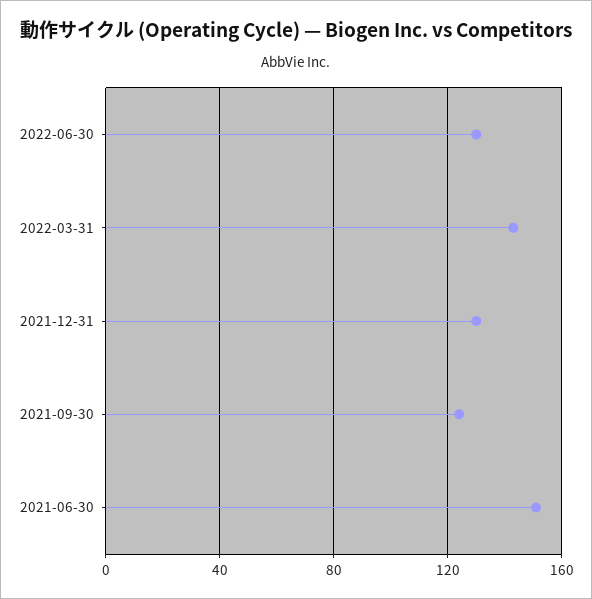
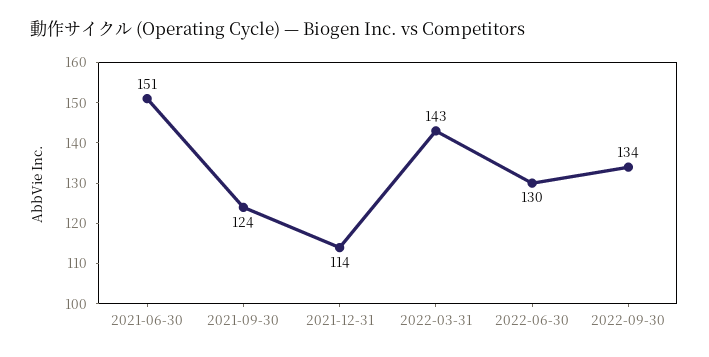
2021-12-31: 130 -> 114
2022-09-30: none -> 134

